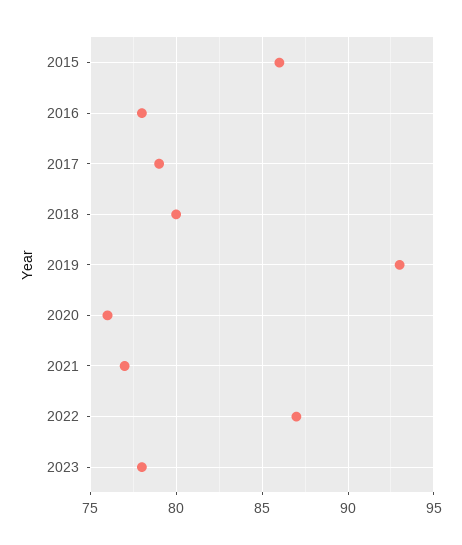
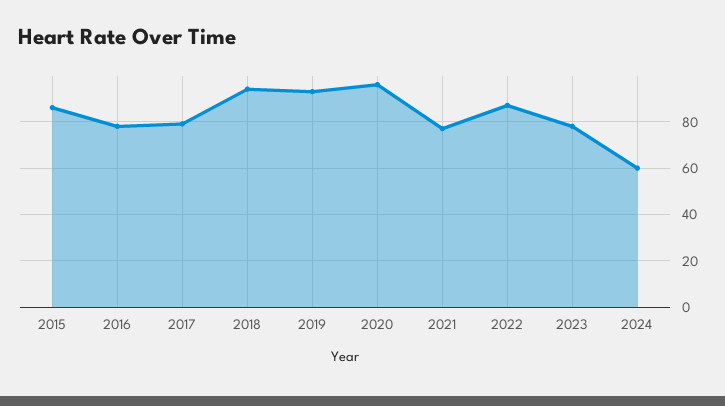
2018: 80 -> 95
2020: 76 -> 95
2024: none -> 60

